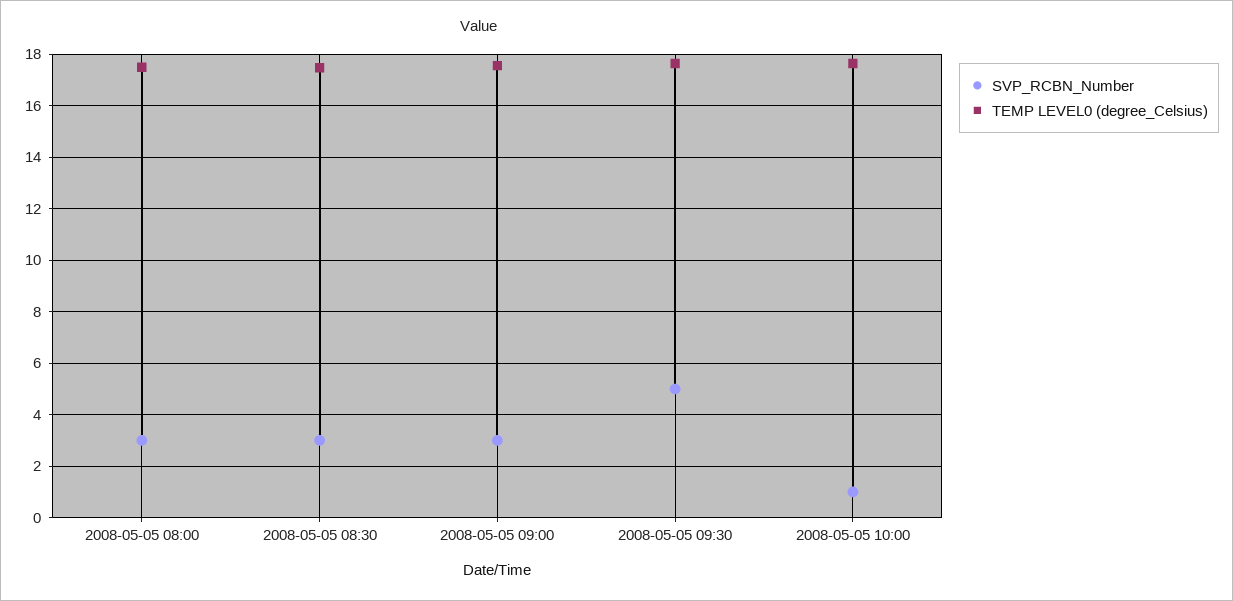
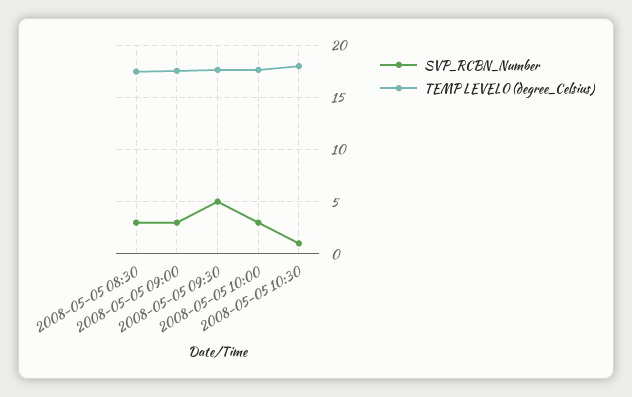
SVP_RCBN_Number, 2008-05-05 08:00: 3 -> none
TEMP LEVEL0 (degree_Celsius), 2008-05-05 08:00: 17.5 -> none
SVP_RCBN_Number, 2008-05-05 10:00: 1 -> 3
SVP_RCBN_Number, 2008-05-05 10:30: none -> 1
TEMP LEVEL0 (degree_Celsius), 2008-05-05 10:30: none -> 18

